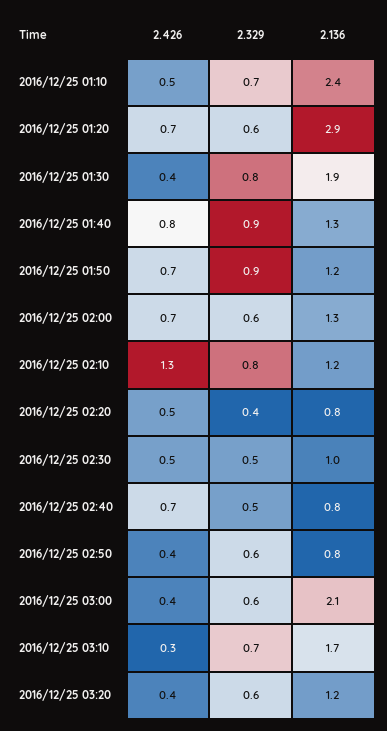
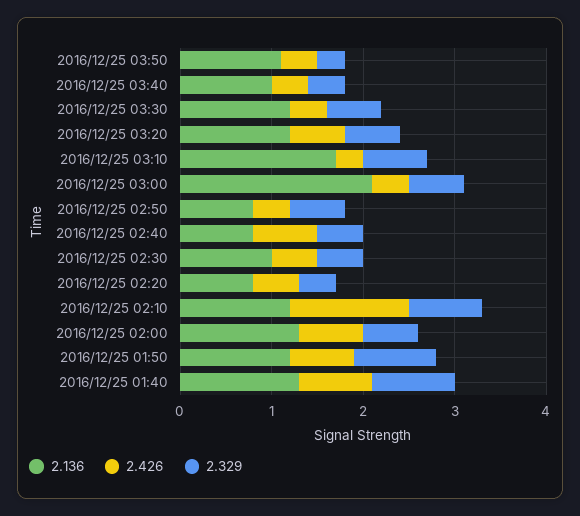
2.426, 2016/12/25 01:10: 0.5 -> none
2.329, 2016/12/25 01:10: 0.7 -> none
2.136, 2016/12/25 01:10: 2.4 -> none
2.426, 2016/12/25 01:20: 0.7 -> none
2.329, 2016/12/25 01:20: 0.6 -> none
2.136, 2016/12/25 01:20: 2.9 -> none
2.426, 2016/12/25 01:30: 0.4 -> none
2.329, 2016/12/25 01:30: 0.8 -> none
2.136, 2016/12/25 01:30: 1.9 -> none
2.426, 2016/12/25 03:20: 0.4 -> 0.6
2.136, 2016/12/25 03:50: none -> 1.1
2.426, 2016/12/25 03:50: none -> 0.4
2.329, 2016/12/25 03:50: none -> 0.3
2.136, 2016/12/25 03:40: none -> 1
2.426, 2016/12/25 03:40: none -> 0.4
2.329, 2016/12/25 03:40: none -> 0.4
2.136, 2016/12/25 03:30: none -> 1.2
2.426, 2016/12/25 03:30: none -> 0.4
2.329, 2016/12/25 03:30: none -> 0.6

